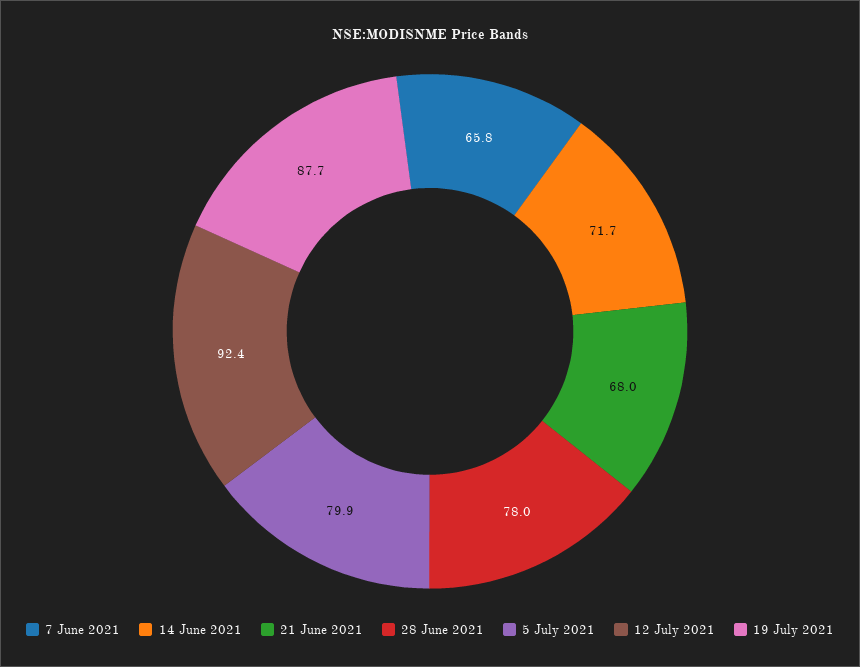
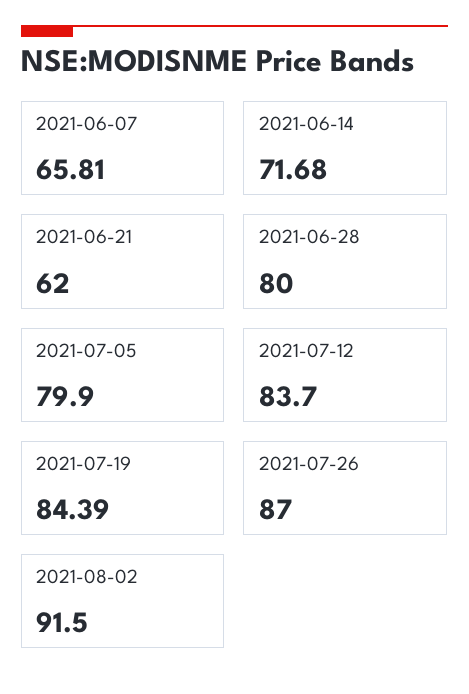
21 June 2021: 68 -> 62
28 June 2021: 78 -> 80
12 July 2021: 92.4 -> 83.7
19 July 2021: 87.7 -> 84.39
2021-07-26: none -> 87
2021-08-02: none -> 91.5

